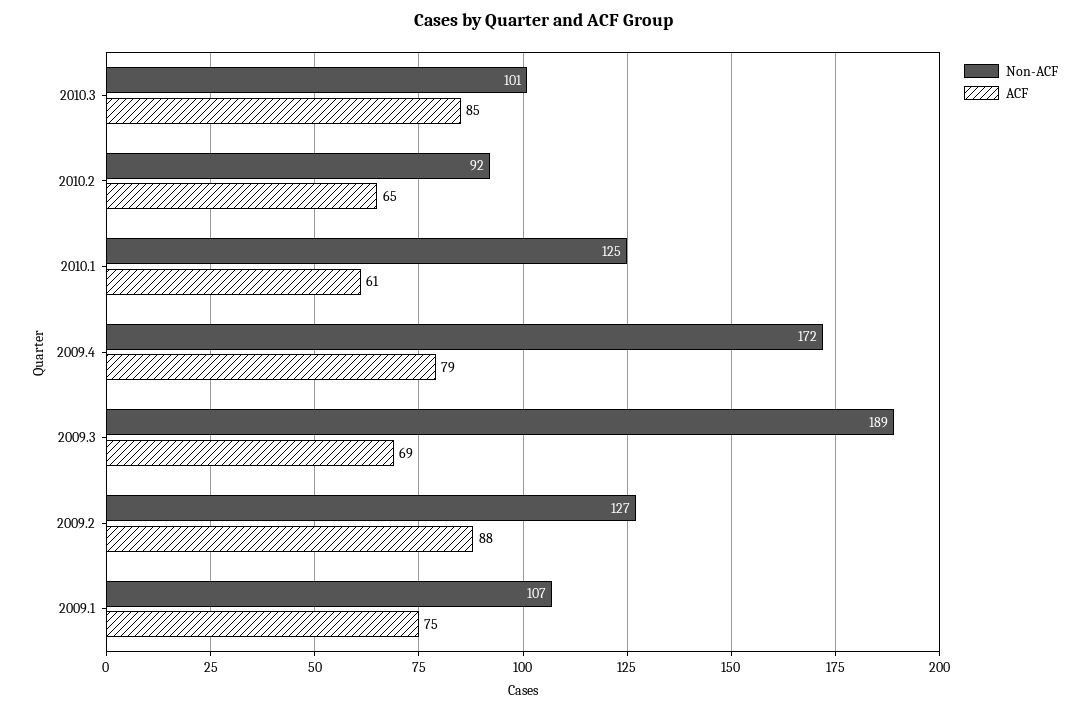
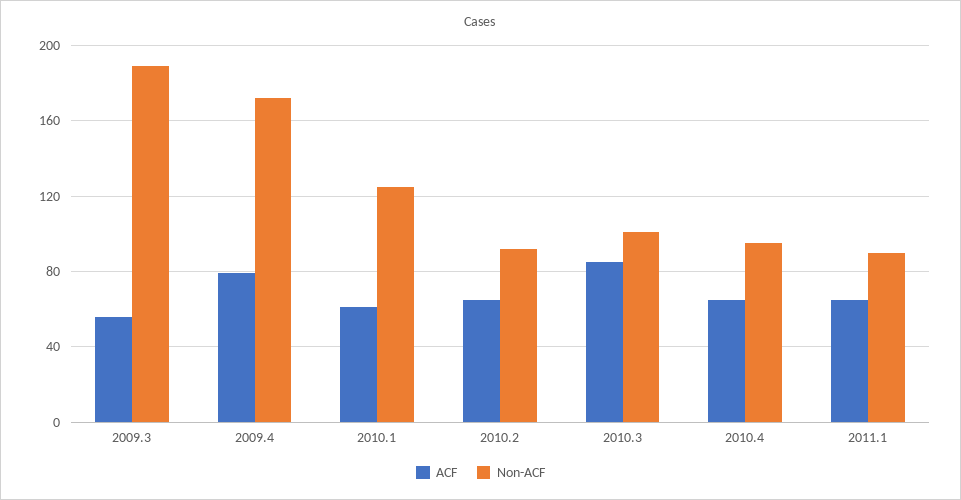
ACF, 2009.3: 69 -> 55
Non-ACF, 2009.2: 127 -> none
ACF, 2009.2: 88 -> none
Non-ACF, 2009.1: 107 -> none
ACF, 2009.1: 75 -> none
ACF, 2010.4: none -> 65
Non-ACF, 2010.4: none -> 95
ACF, 2011.1: none -> 65
Non-ACF, 2011.1: none -> 90

